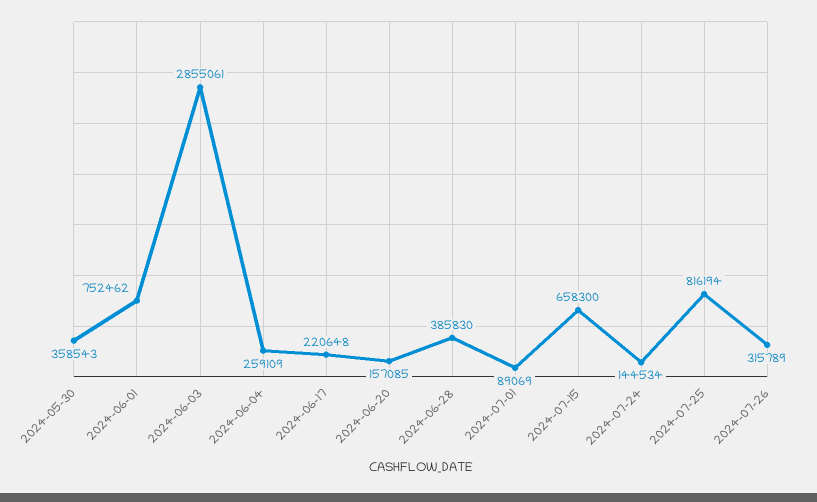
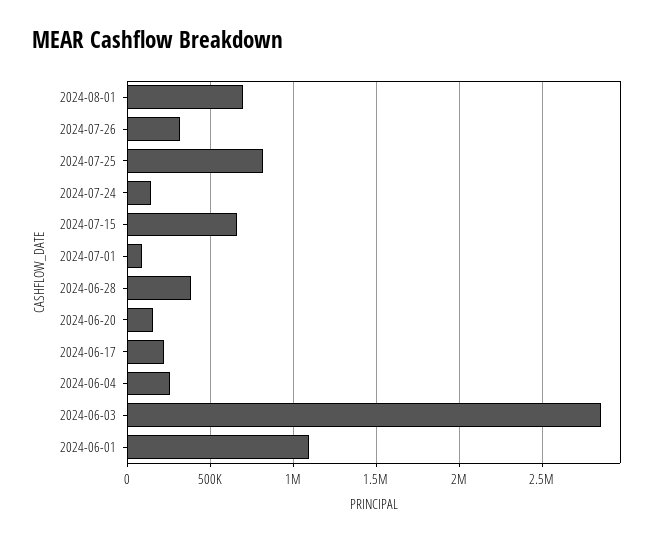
2024-05-30: 358543 -> none
2024-06-01: 752462 -> 1100000
2024-08-01: none -> 700000

